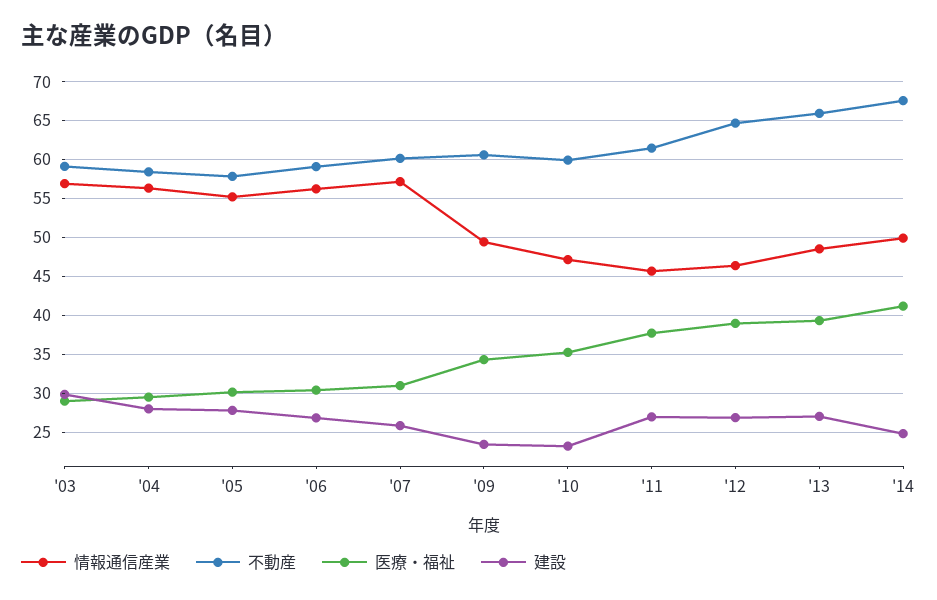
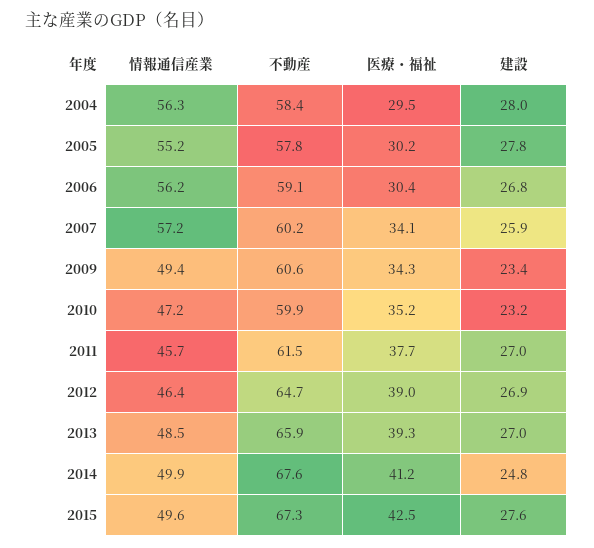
情報通信産業, '03: 57 -> none
不動産, '03: 59 -> none
医療・福祉, '03: 29 -> none
建設, '03: 30 -> none
医療・福祉, '07: 31 -> 34.1
情報通信産業, 2015: none -> 49.6
不動産, 2015: none -> 67.3
医療・福祉, 2015: none -> 42.5
建設, 2015: none -> 27.6

